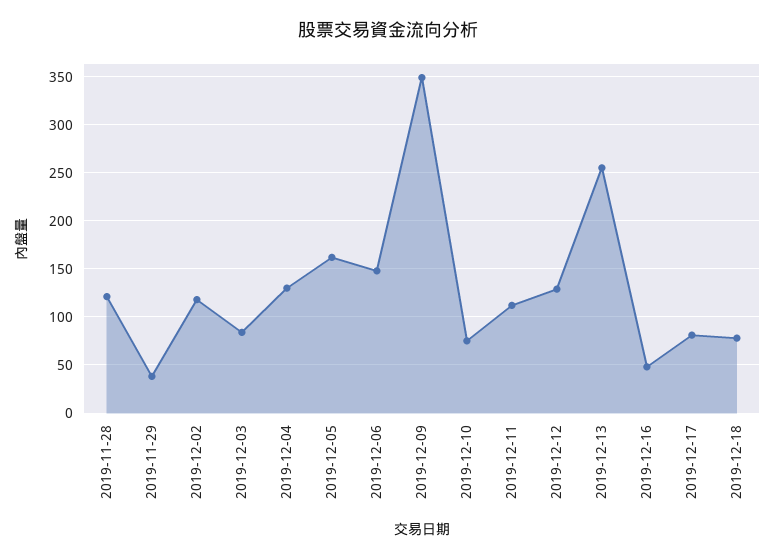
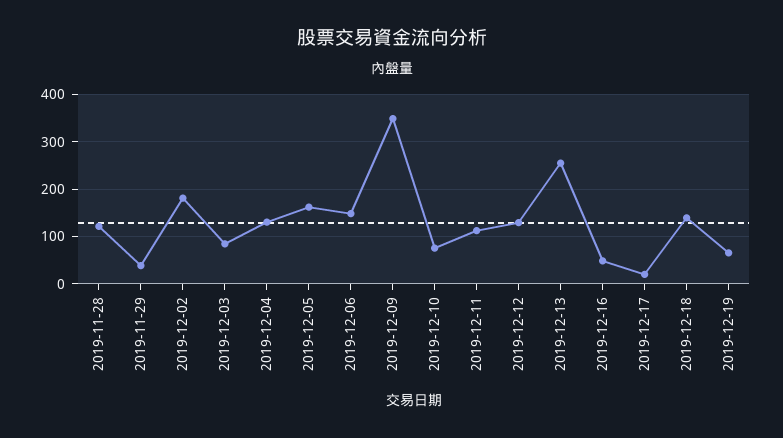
2019-12-02: 120 -> 180
2019-12-17: 80 -> 20
2019-12-18: 80 -> 140
2019-12-19: none -> 60

